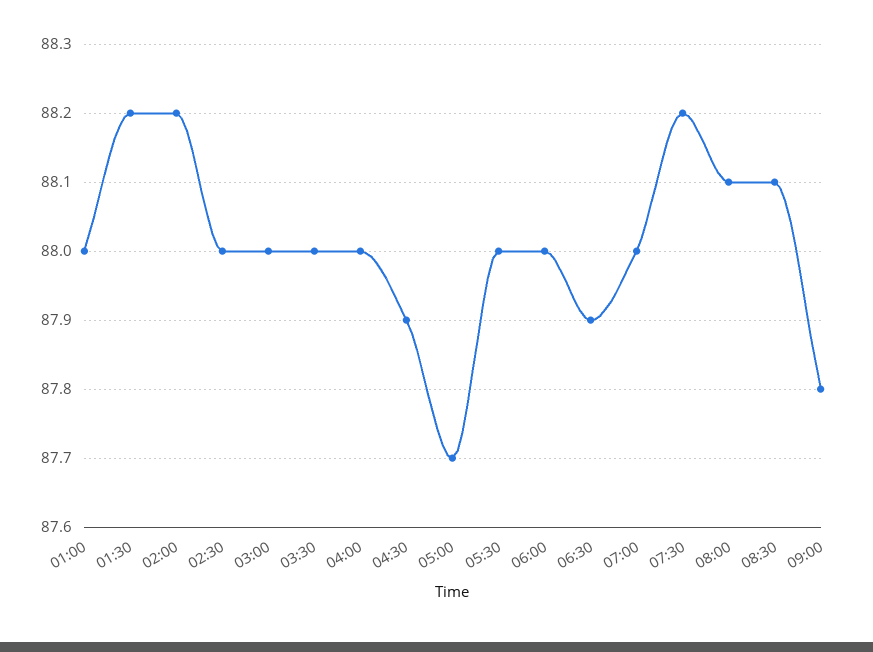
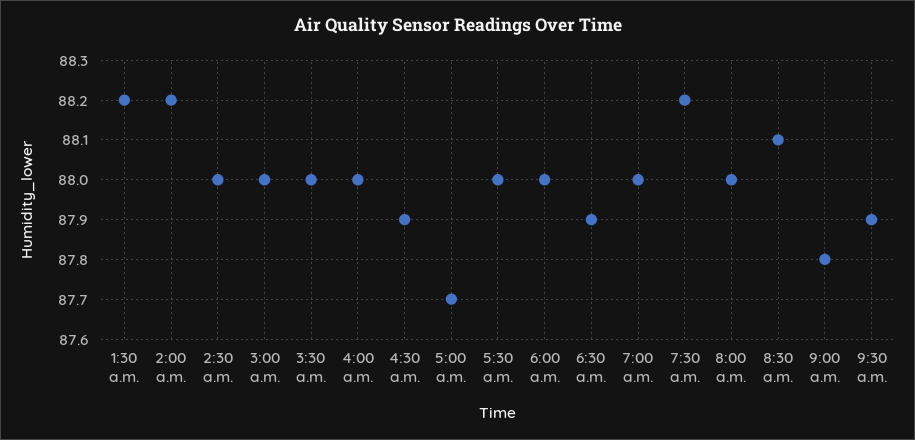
01:00: 88 -> none
08:00: 88.1 -> 88
9:30 a.m.: none -> 87.9

